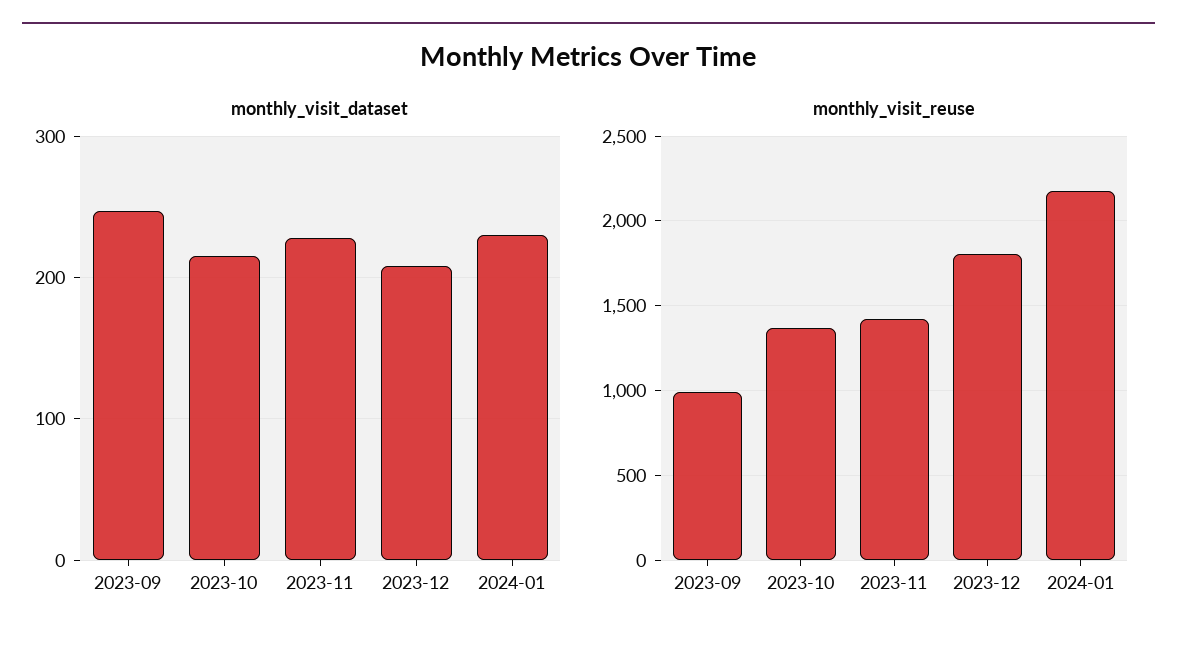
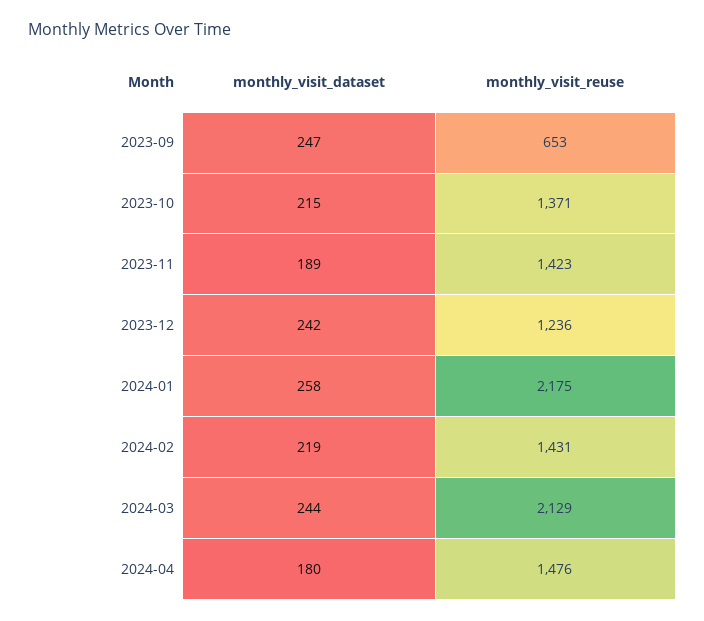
monthly_visit_dataset, 2023-11: 230 -> 189
monthly_visit_dataset, 2023-12: 210 -> 242
monthly_visit_dataset, 2024-01: 230 -> 258
monthly_visit_reuse, 2023-09: 1000 -> 653
monthly_visit_reuse, 2023-12: 1800 -> 1236
monthly_visit_dataset, 2024-02: none -> 219
monthly_visit_reuse, 2024-02: none -> 1431
monthly_visit_dataset, 2024-03: none -> 244
monthly_visit_reuse, 2024-03: none -> 2129
monthly_visit_dataset, 2024-04: none -> 180
monthly_visit_reuse, 2024-04: none -> 1476

